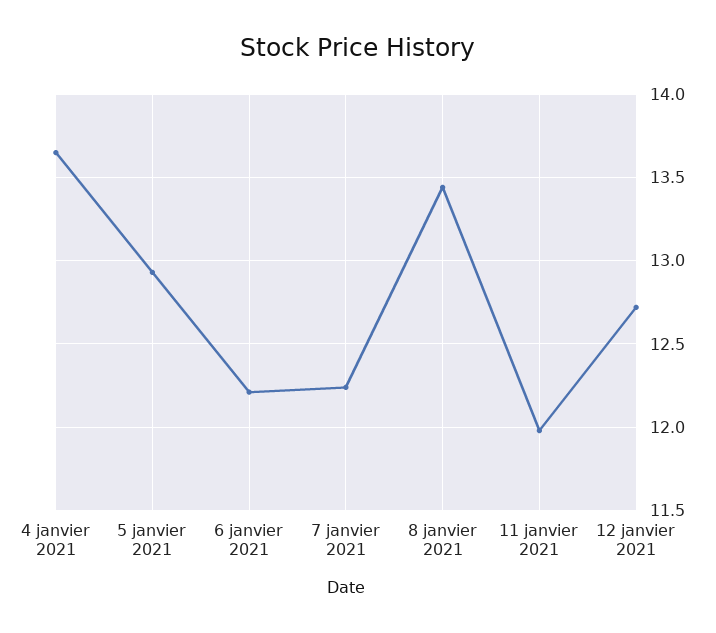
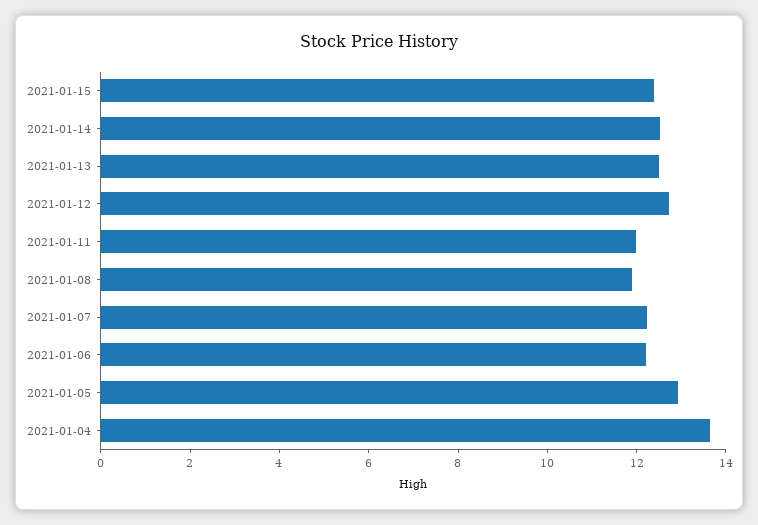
8 janvier 2021: 13.45 -> 12
2021-01-15: none -> 12.5
2021-01-14: none -> 12.5
2021-01-13: none -> 12.5

